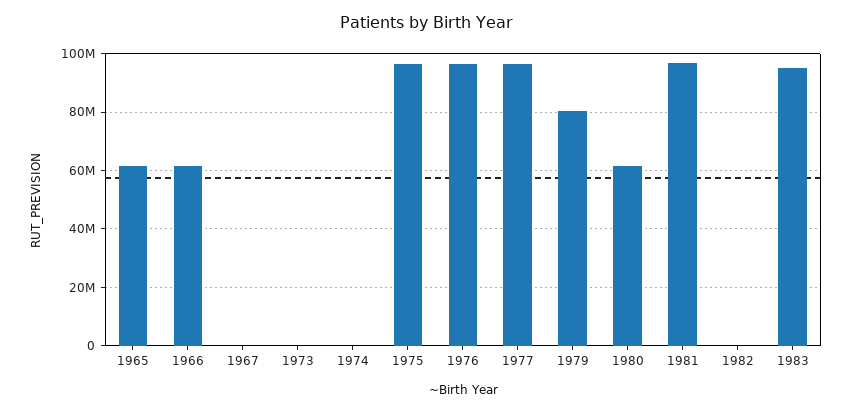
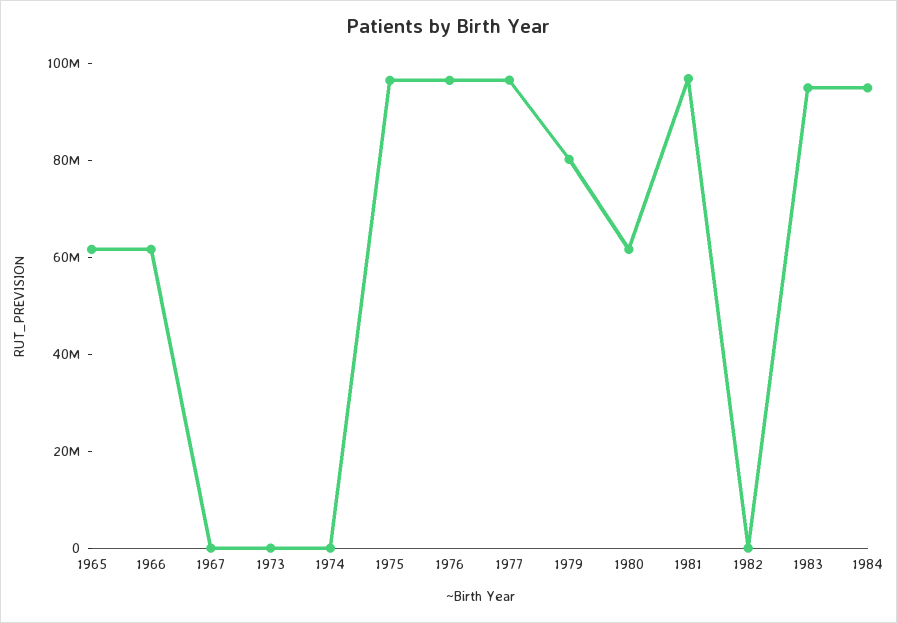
1984: none -> 95000000

